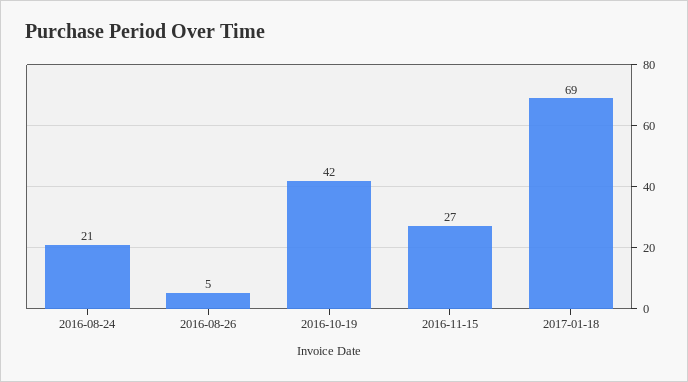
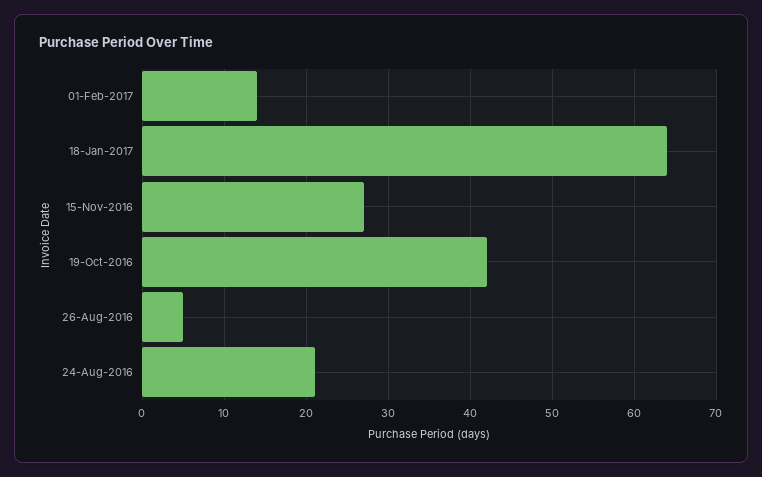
2017-01-18: 69 -> 64
01-Feb-2017: none -> 14

